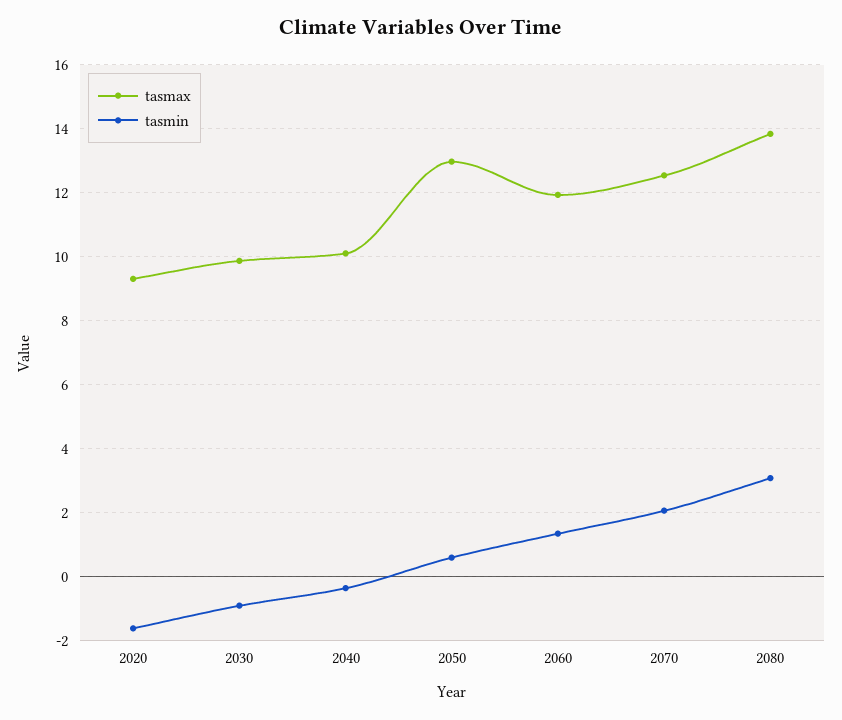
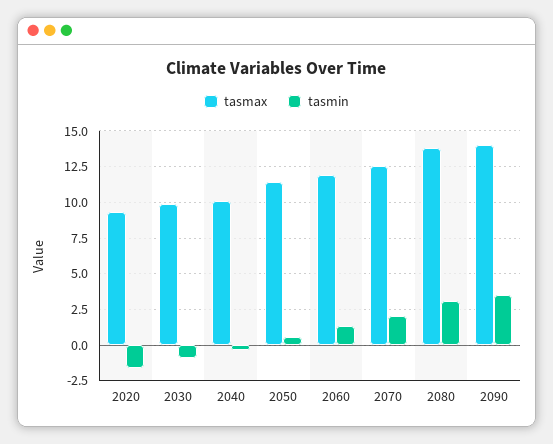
tasmax, 2050: 13 -> 11.5
tasmax, 2090: none -> 14
tasmin, 2090: none -> 3.5

